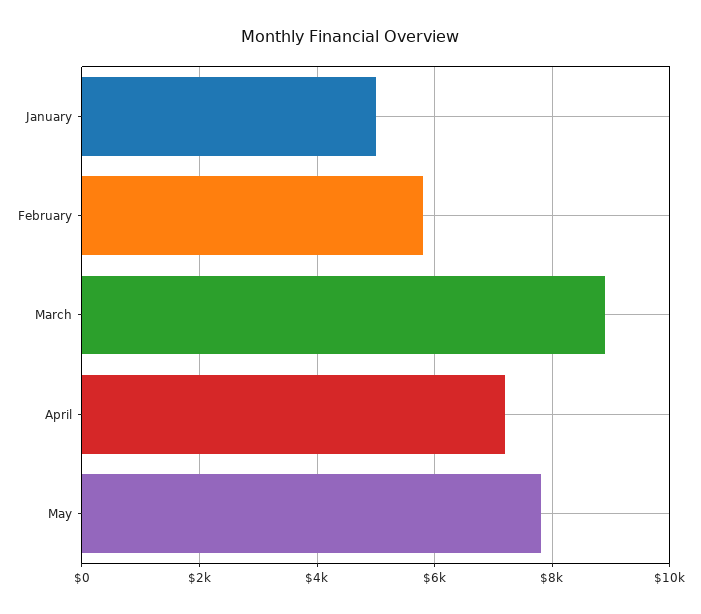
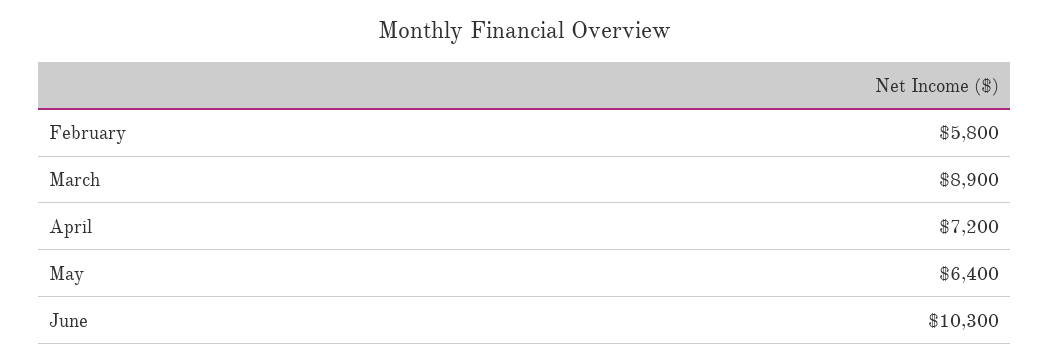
January: 5000 -> none
May: 7800 -> 6400
June: none -> 10300

